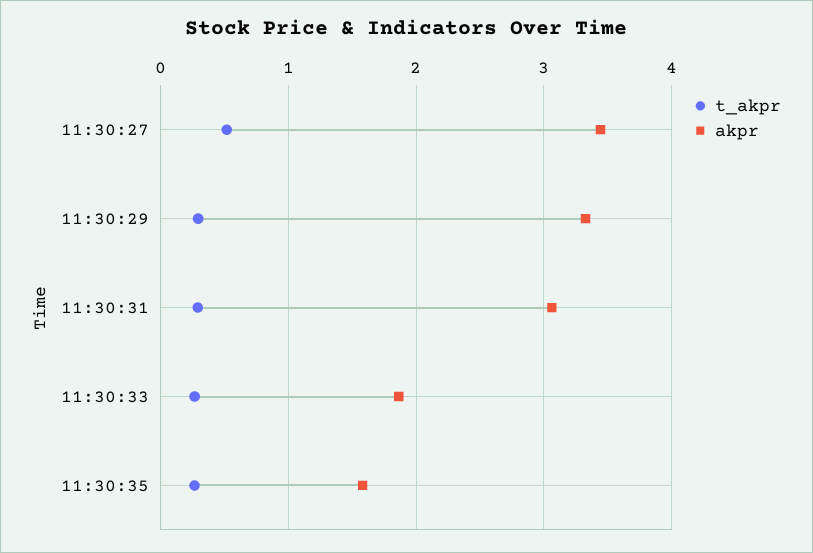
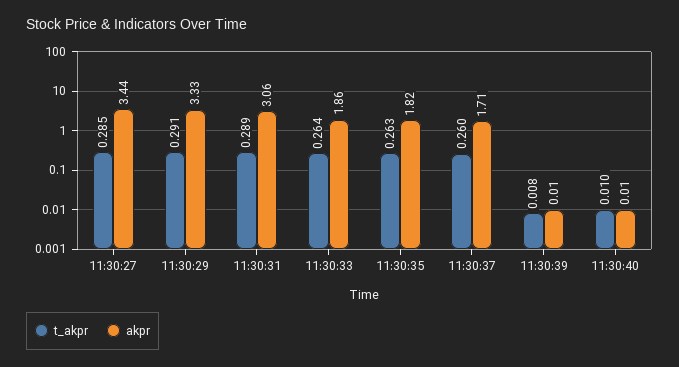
t_akpr, 11:30:27: 0.5 -> 0.285
akpr, 11:30:35: 1.6 -> 1.82
t_akpr, 11:30:37: none -> 0.26
akpr, 11:30:37: none -> 1.71
t_akpr, 11:30:39: none -> 0.008
akpr, 11:30:39: none -> 0.01
t_akpr, 11:30:40: none -> 0.01
akpr, 11:30:40: none -> 0.01

